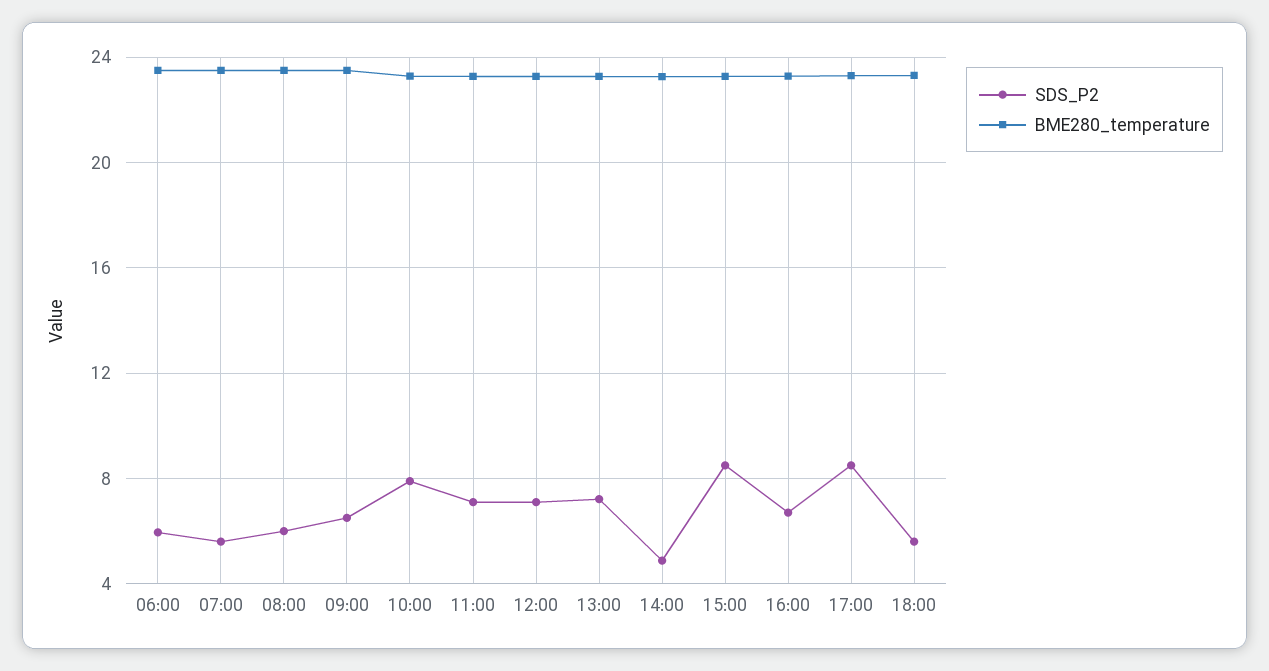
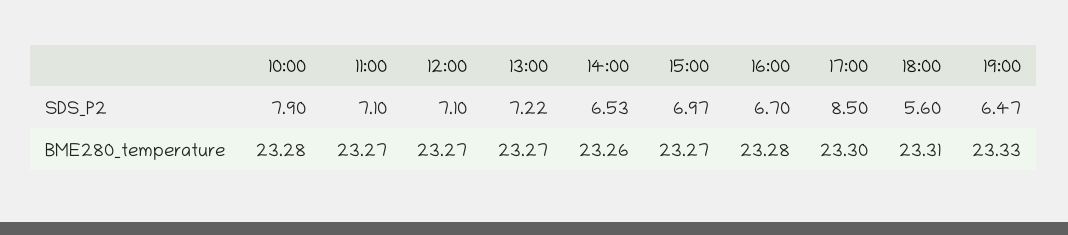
SDS_P2, 06:00: 6 -> none
BME280_temperature, 06:00: 23.5 -> none
SDS_P2, 07:00: 5.5 -> none
BME280_temperature, 07:00: 23.5 -> none
SDS_P2, 08:00: 6 -> none
BME280_temperature, 08:00: 23.5 -> none
SDS_P2, 09:00: 6.5 -> none
BME280_temperature, 09:00: 23.5 -> none
SDS_P2, 14:00: 5 -> 6.53
SDS_P2, 15:00: 8.5 -> 6.97
SDS_P2, 19:00: none -> 6.47
BME280_temperature, 19:00: none -> 23.33

